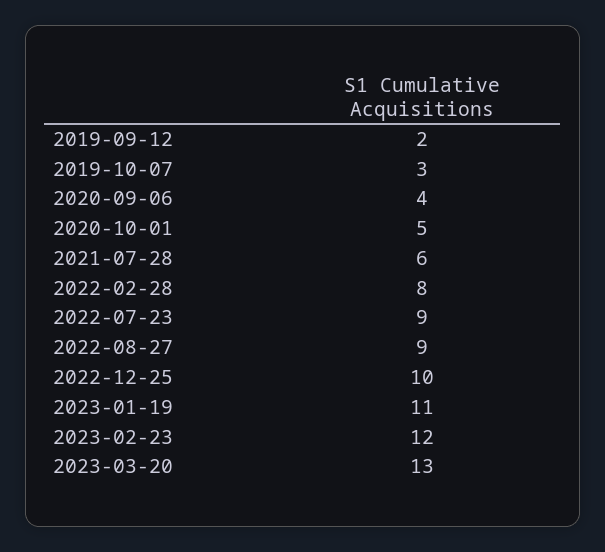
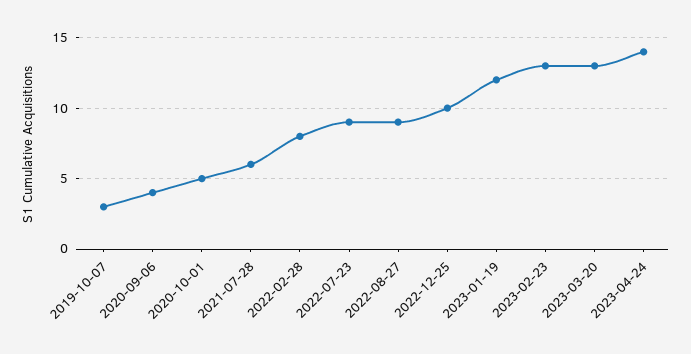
2019-09-12: 2 -> none
2023-01-19: 11 -> 12
2023-02-23: 12 -> 13
2023-04-24: none -> 14

